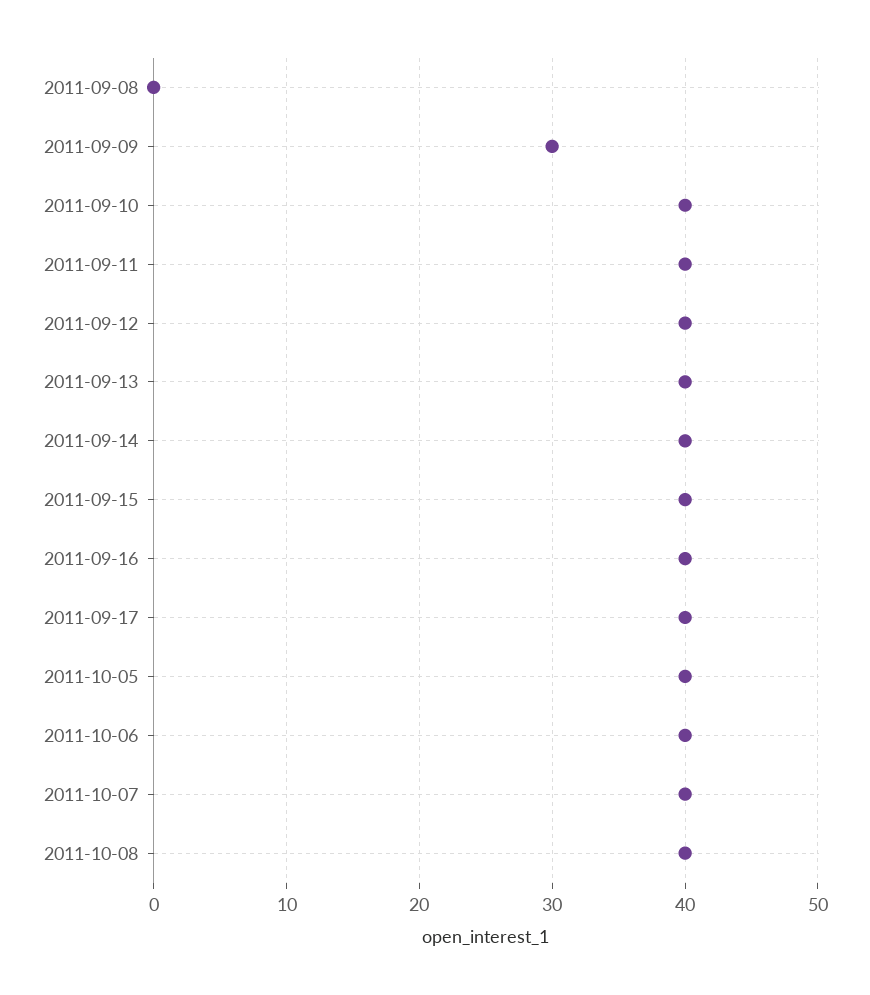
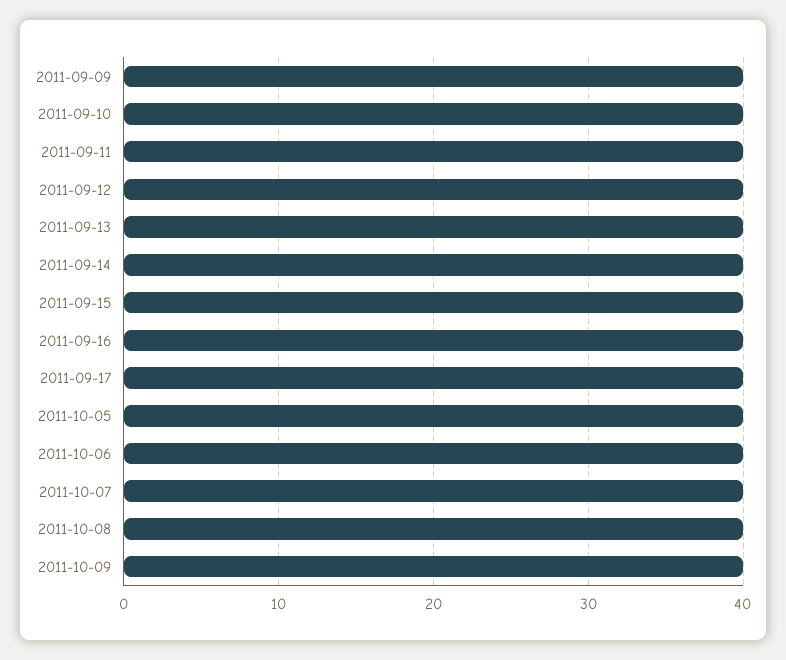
2011-09-08: 0 -> none
2011-09-09: 30 -> 40
2011-10-09: none -> 40

